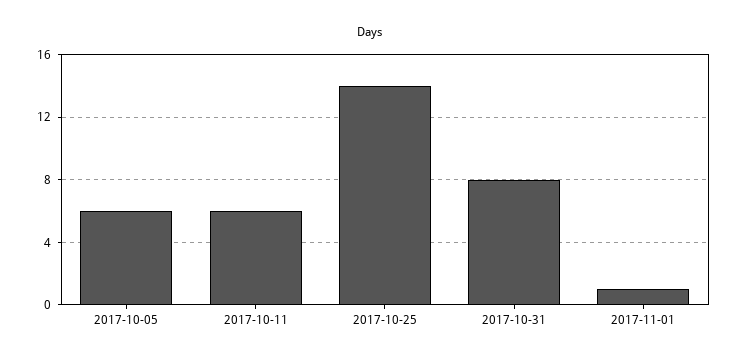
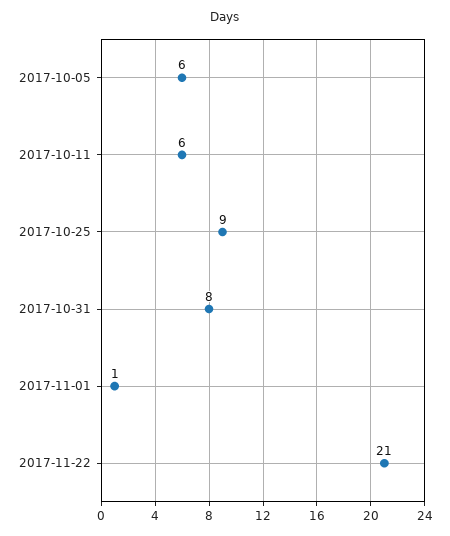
2017-10-25: 14 -> 9
2017-11-22: none -> 21

